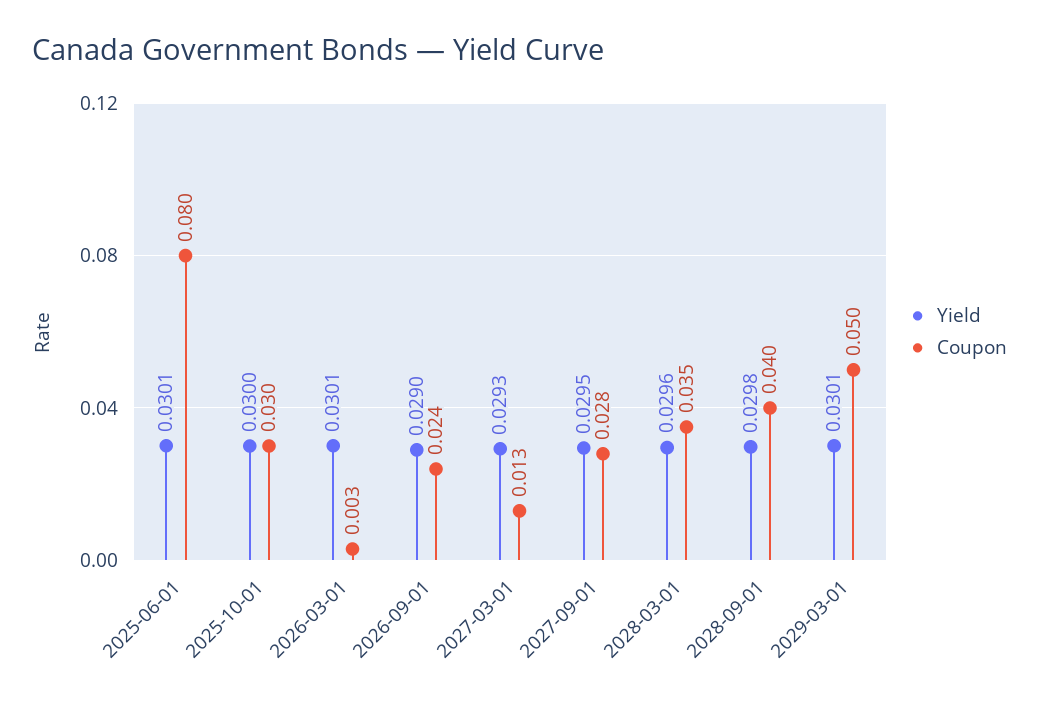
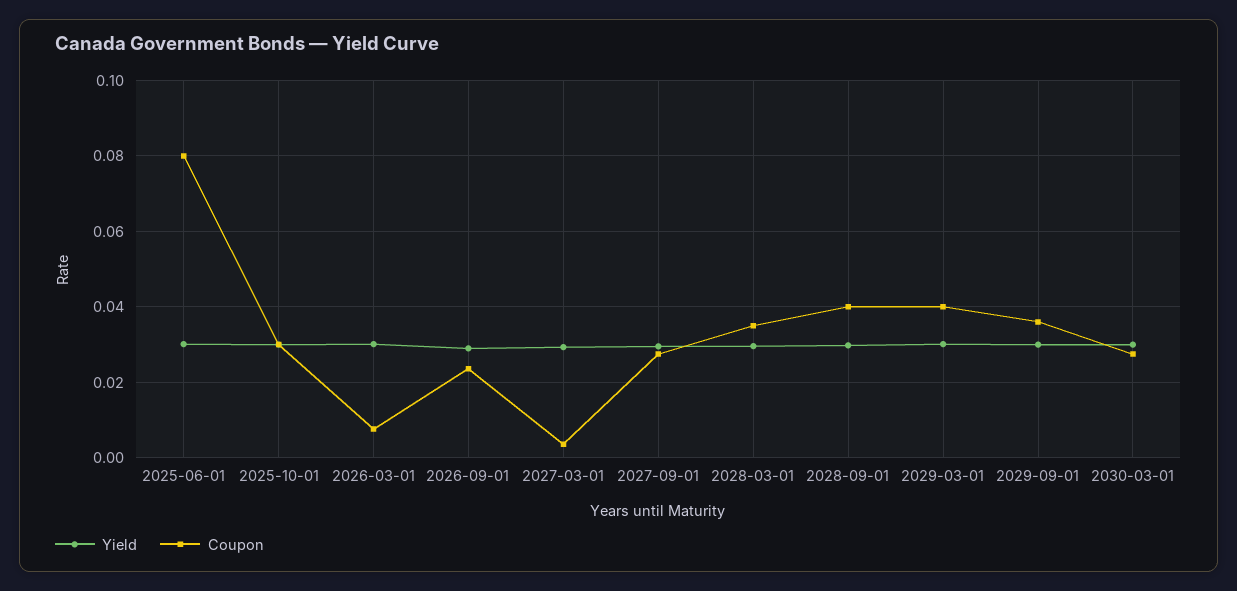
Coupon, 2026-03-01: 0.003 -> 0.008
Coupon, 2027-03-01: 0.013 -> 0.004
Coupon, 2029-03-01: 0.05 -> 0.04
Yield, 2029-09-01: none -> 0.03
Coupon, 2029-09-01: none -> 0.036
Yield, 2030-03-01: none -> 0.03
Coupon, 2030-03-01: none -> 0.028

